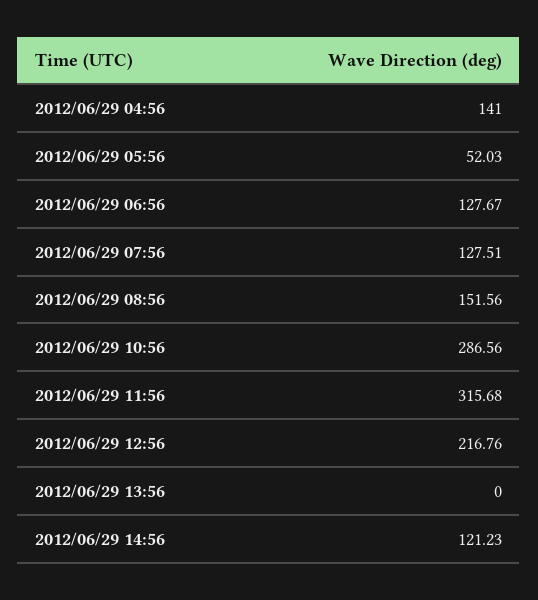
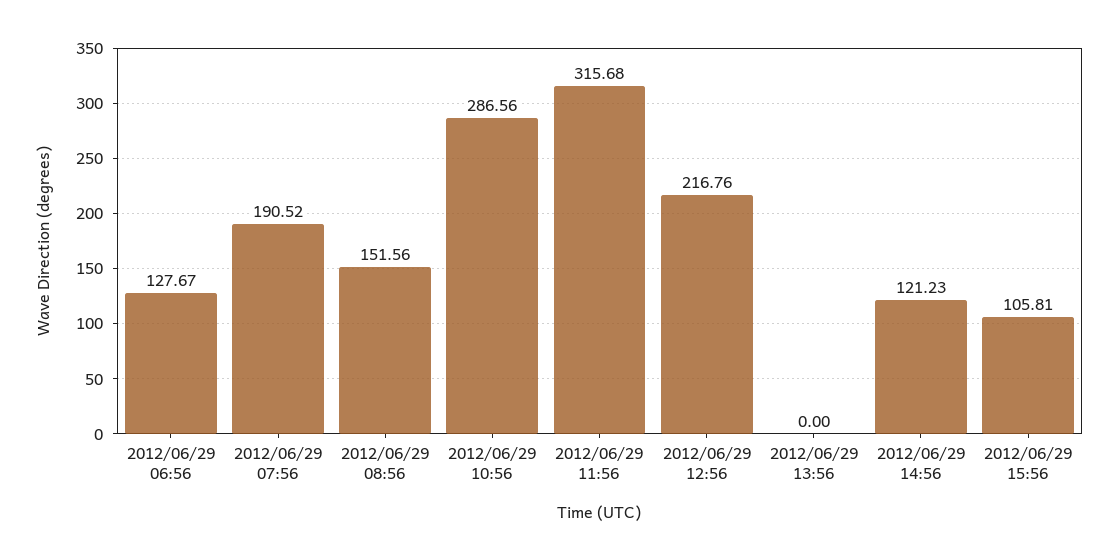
2012/06/29 04:56: 141 -> none
2012/06/29 05:56: 52.03 -> none
2012/06/29 07:56: 127.51 -> 190.52
2012/06/29 15:56: none -> 105.81

